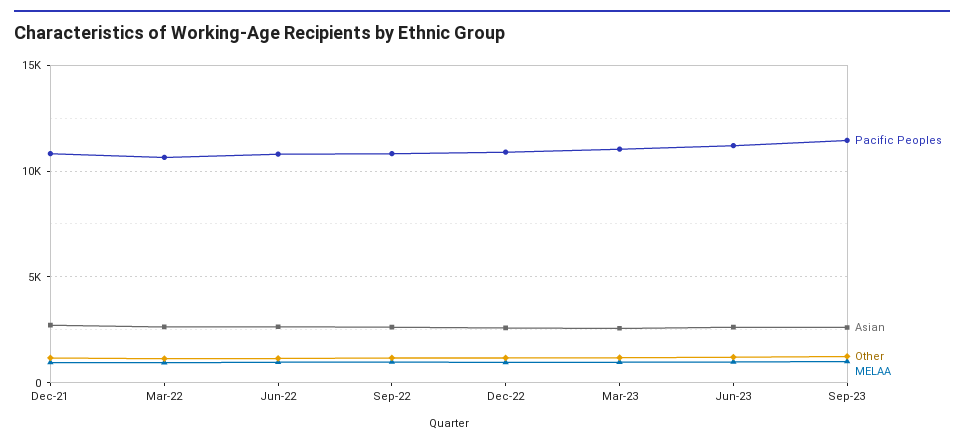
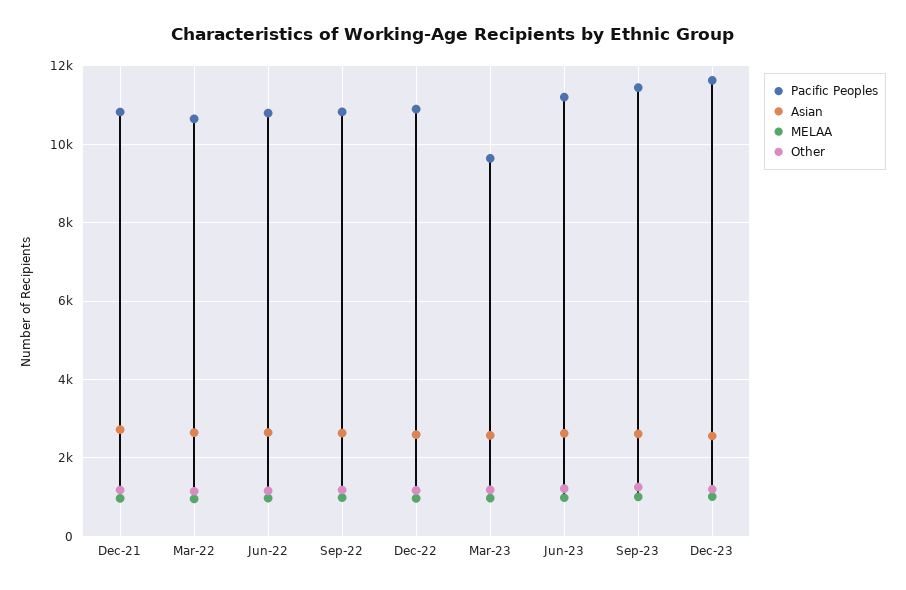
Pacific Peoples, Mar-23: 11000 -> 9600
Pacific Peoples, Dec-23: none -> 11600
Asian, Dec-23: none -> 2600
MELAA, Dec-23: none -> 1000
Other, Dec-23: none -> 1200

